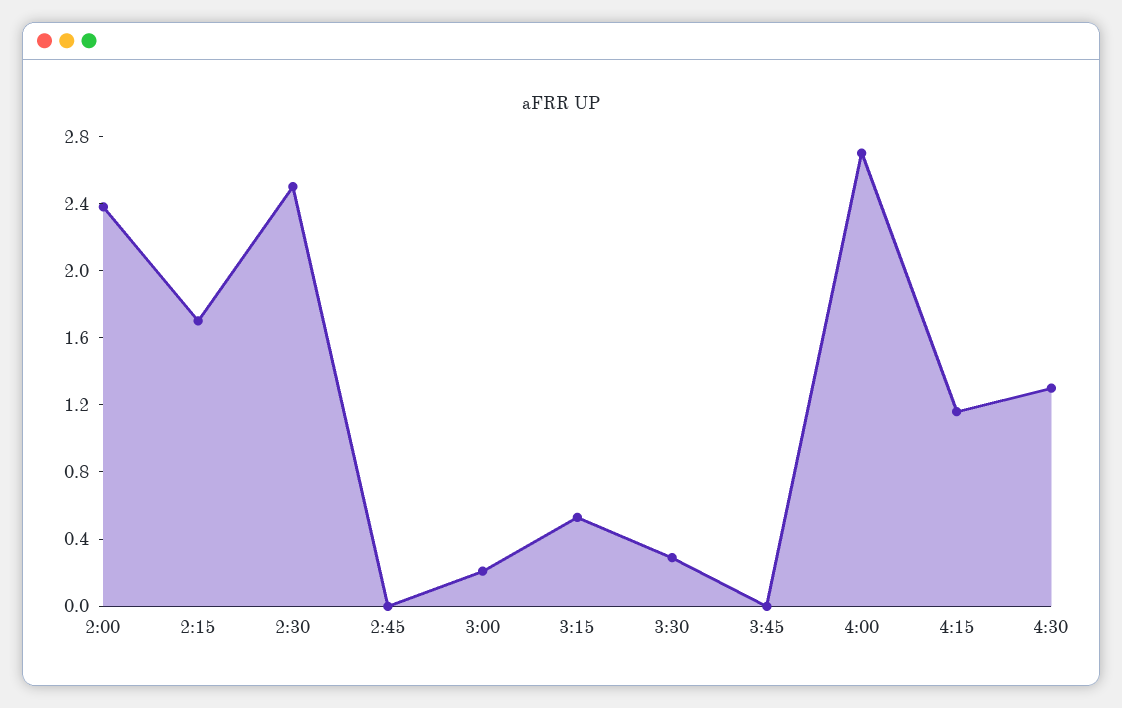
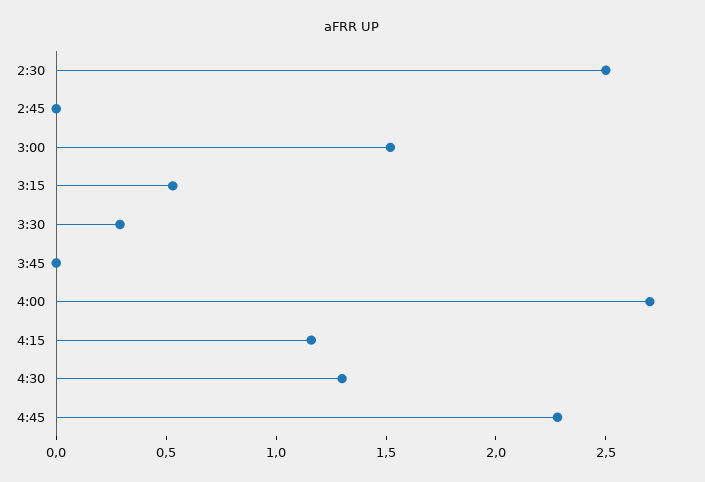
2:00: 2.4 -> none
2:15: 1.7 -> none
3:00: 0.2 -> 1.5
4:45: none -> 2.3

